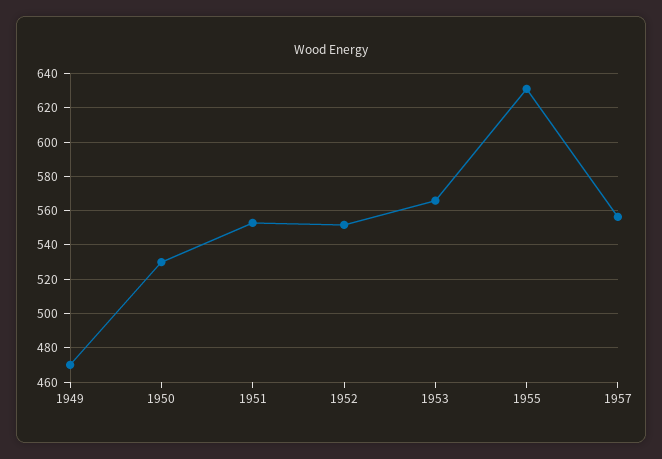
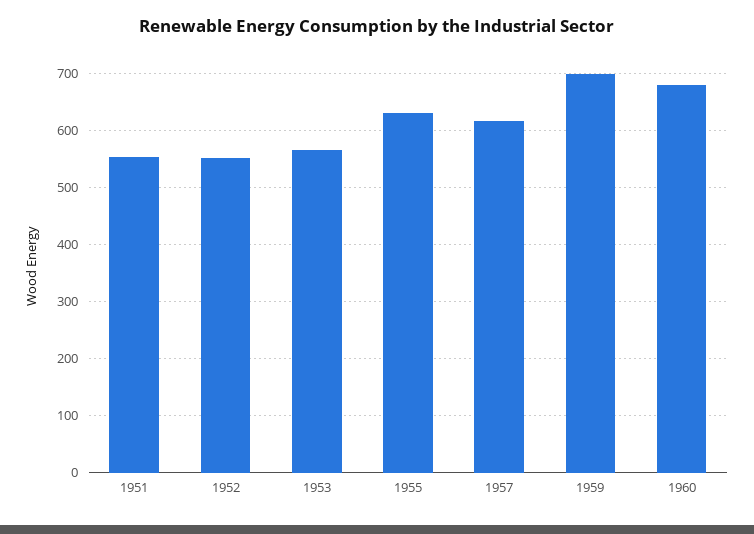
1949: 470 -> none
1950: 530 -> none
1957: 555 -> 620
1959: none -> 700
1960: none -> 680

